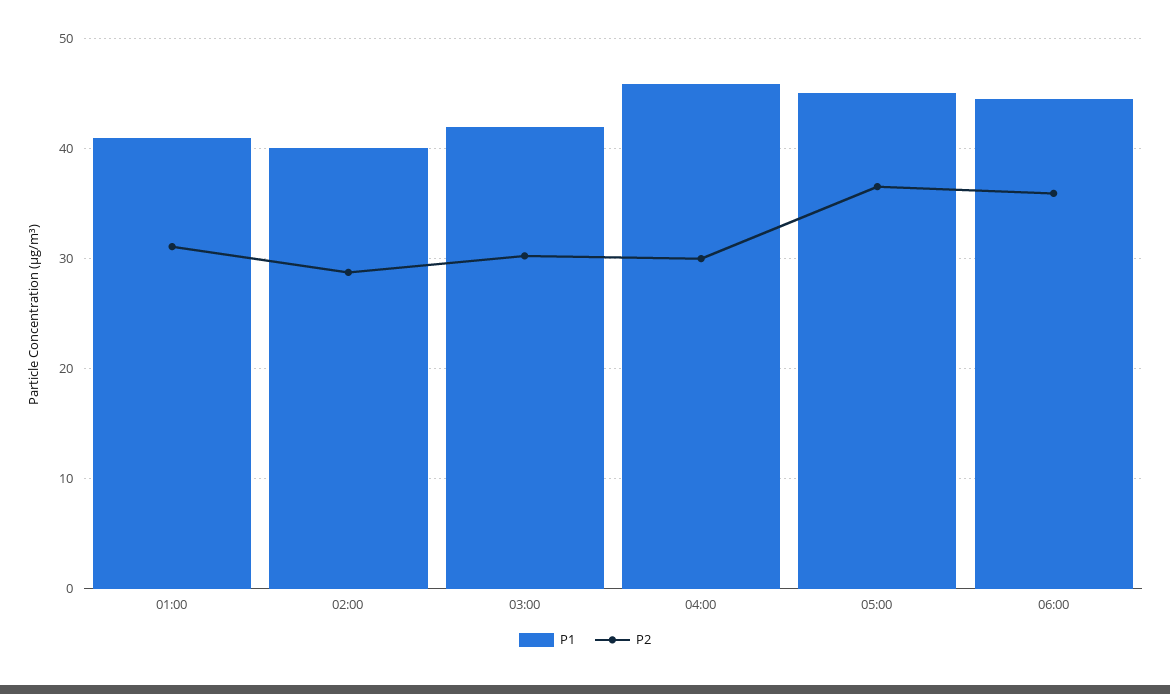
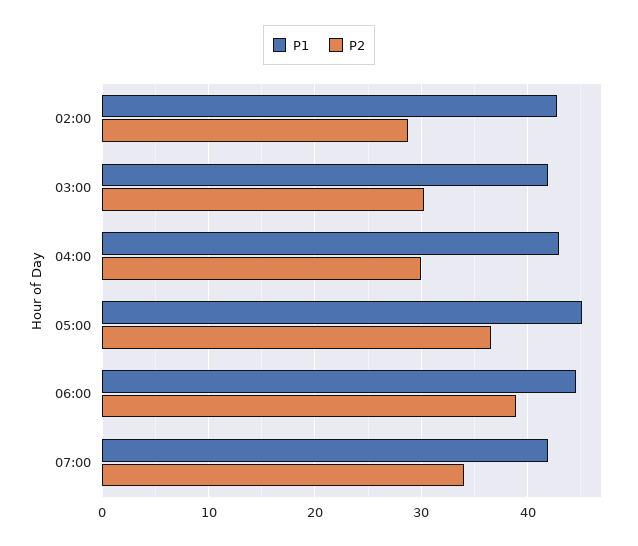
P1, 01:00: 41 -> none
P2, 01:00: 31 -> none
P1, 02:00: 40 -> 43
P1, 04:00: 46 -> 43
P2, 06:00: 36 -> 39
P1, 07:00: none -> 42
P2, 07:00: none -> 34

